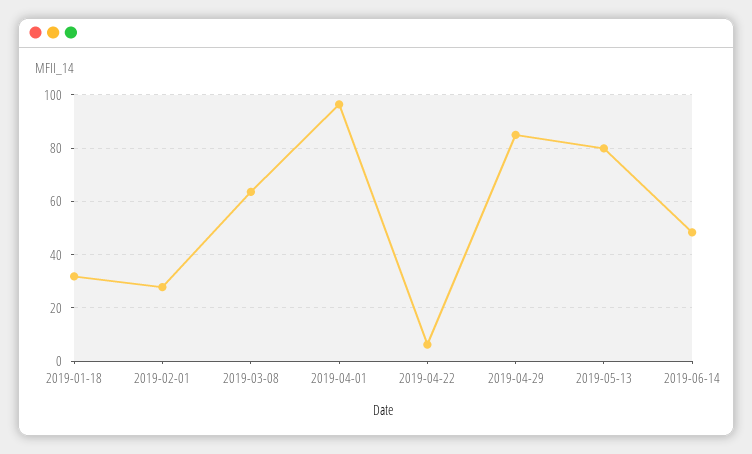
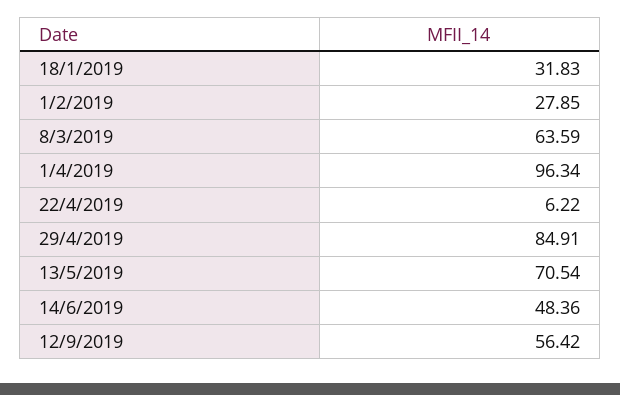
2019-05-13: 80 -> 70.54
12/9/2019: none -> 56.42

